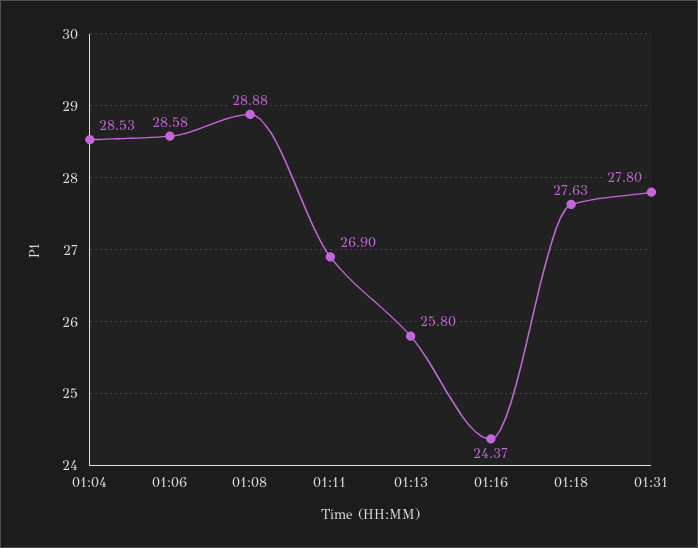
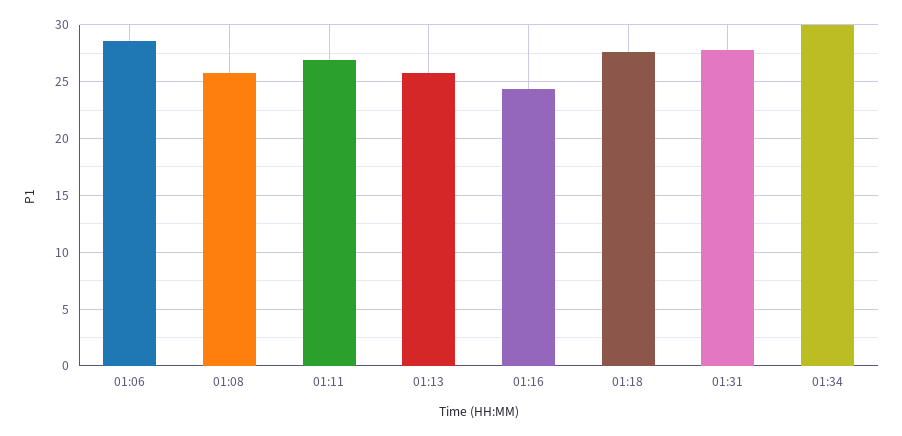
01:04: 28.53 -> none
01:08: 28.88 -> 26
01:34: none -> 30

